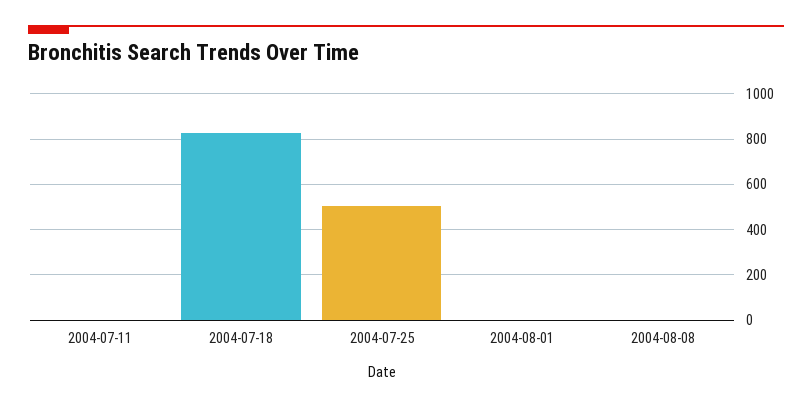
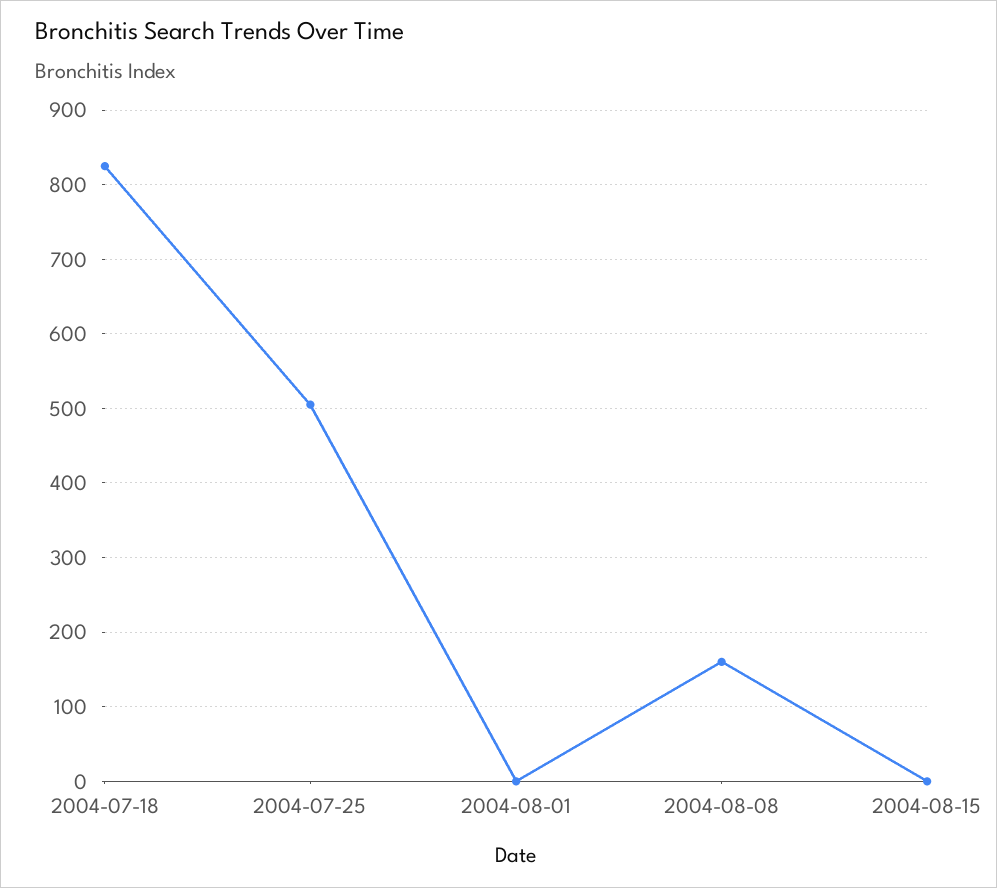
2004-07-11: 0 -> none
2004-08-08: 0 -> 160
2004-08-15: none -> 0

